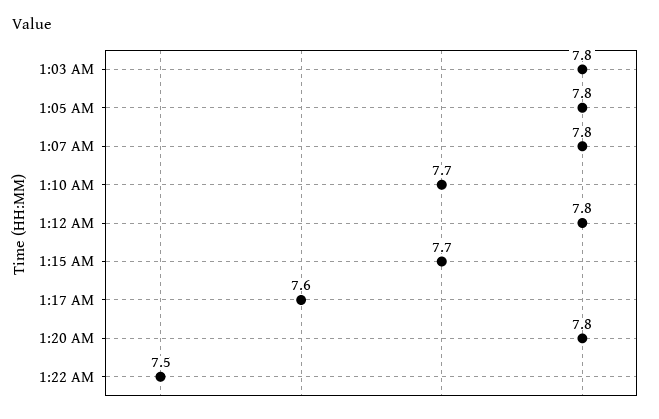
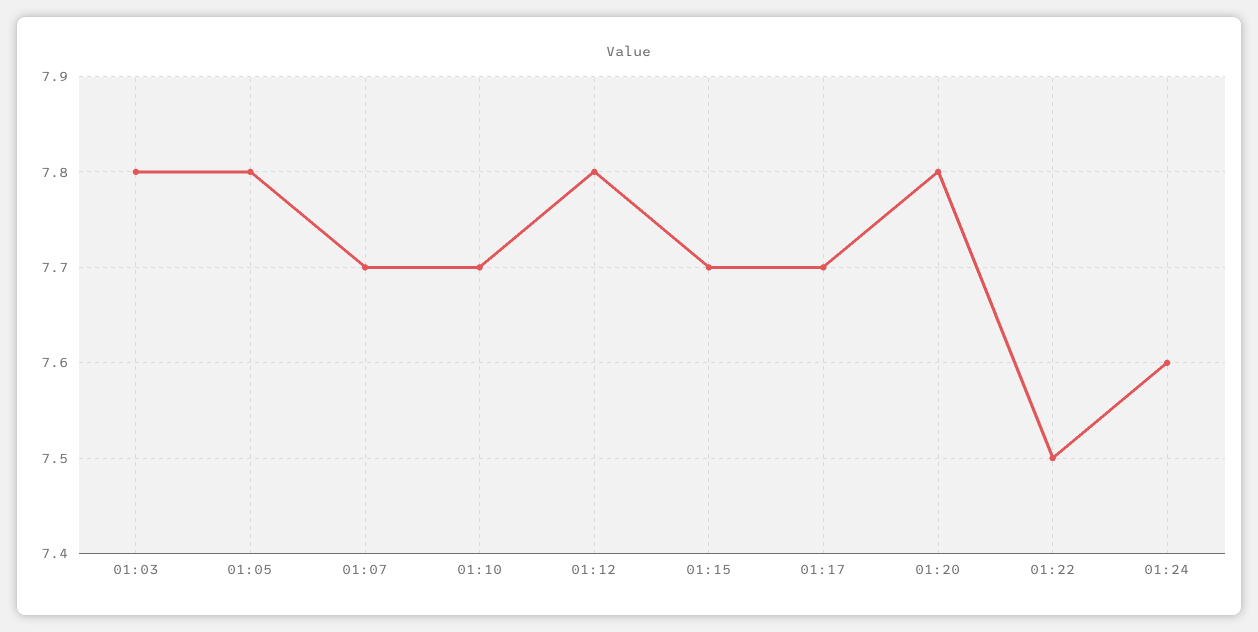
1:07 AM: 7.8 -> 7.7
1:17 AM: 7.6 -> 7.7
01:24: none -> 7.6

